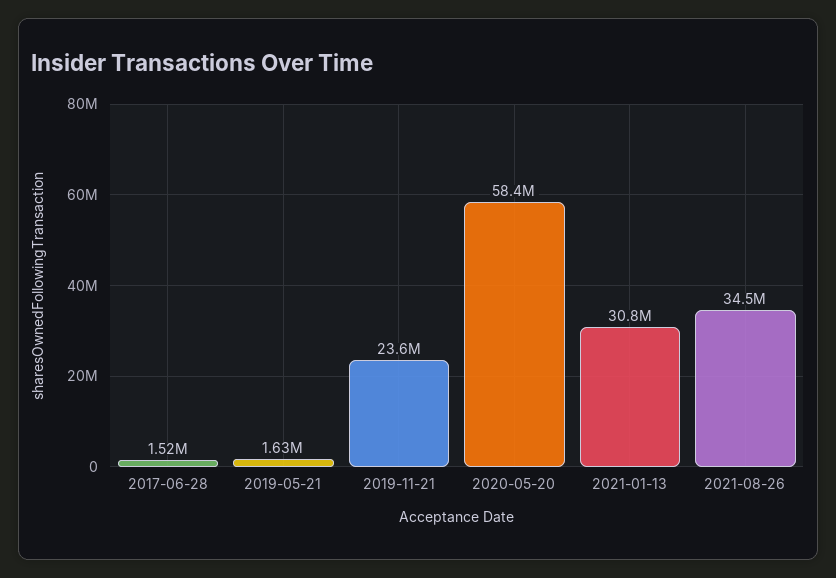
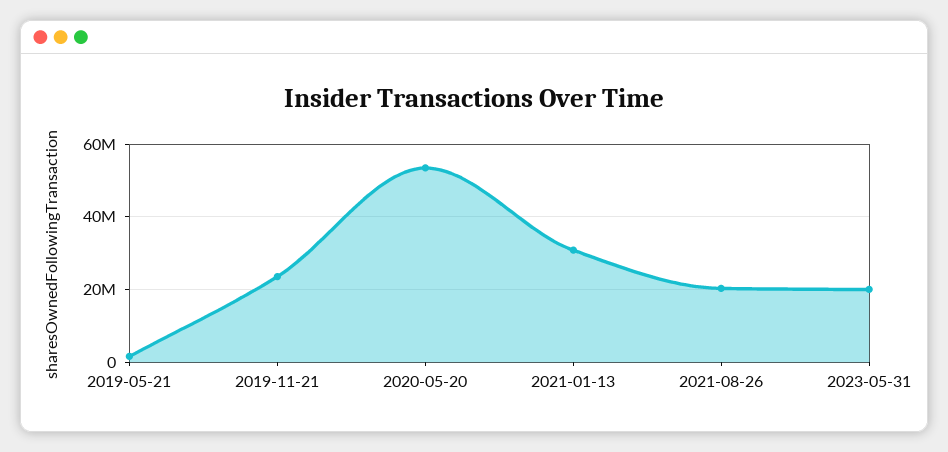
2017-06-28: 1520000 -> none
2020-05-20: 58400000 -> 54000000
2021-08-26: 34500000 -> 20000000
2023-05-31: none -> 20000000

